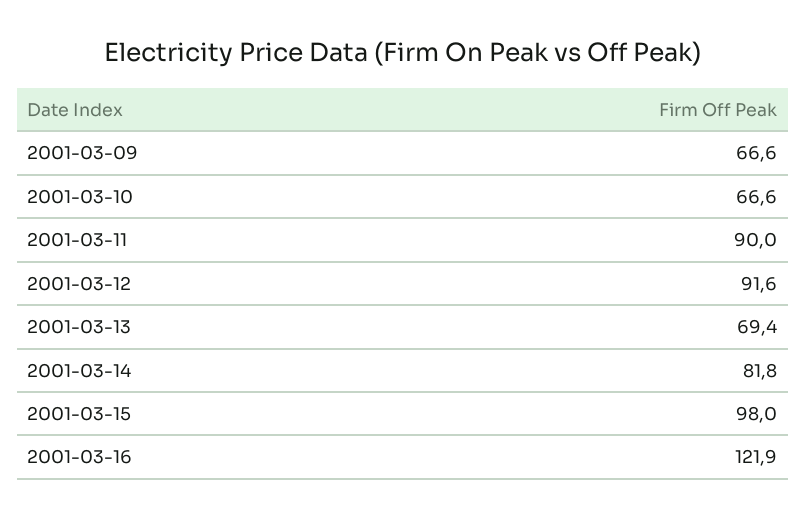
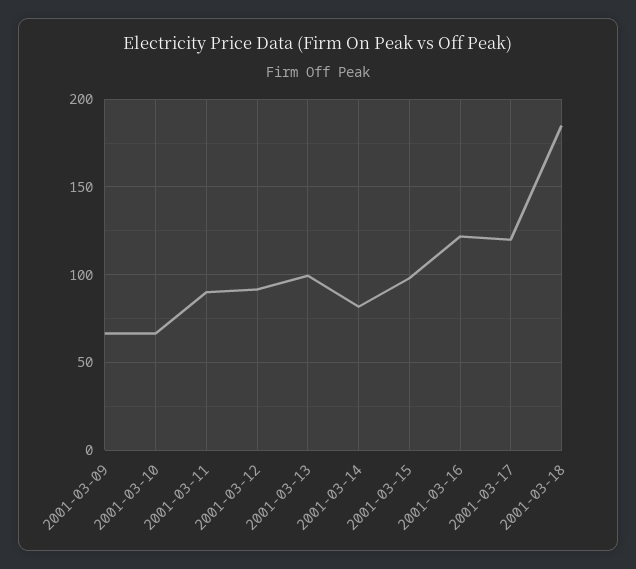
2001-03-13: 69.4 -> 100
2001-03-17: none -> 120
2001-03-18: none -> 185

